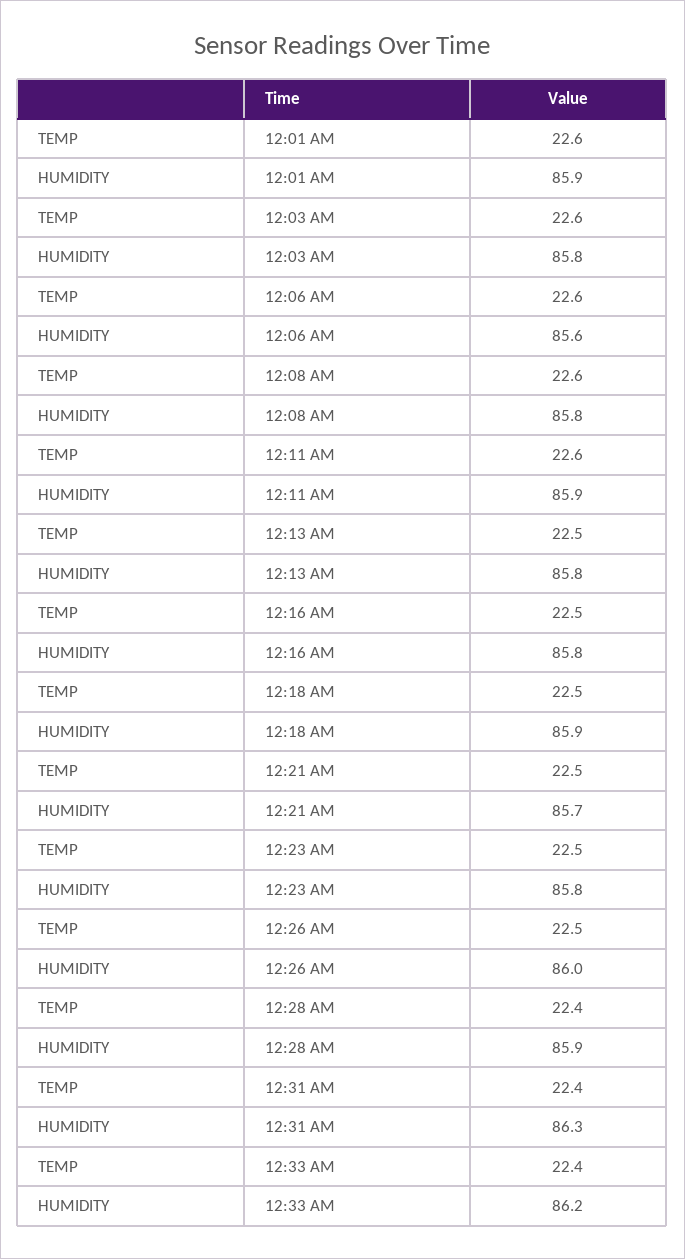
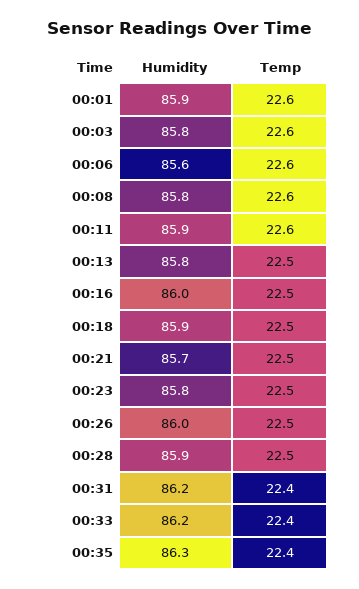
HUMIDITY, 12:16 AM: 85.8 -> 86
TEMP, 12:28 AM: 22.4 -> 22.5
HUMIDITY, 12:31 AM: 86.3 -> 86.2
HUMIDITY, 00:35: none -> 86.3
TEMP, 00:35: none -> 22.4

